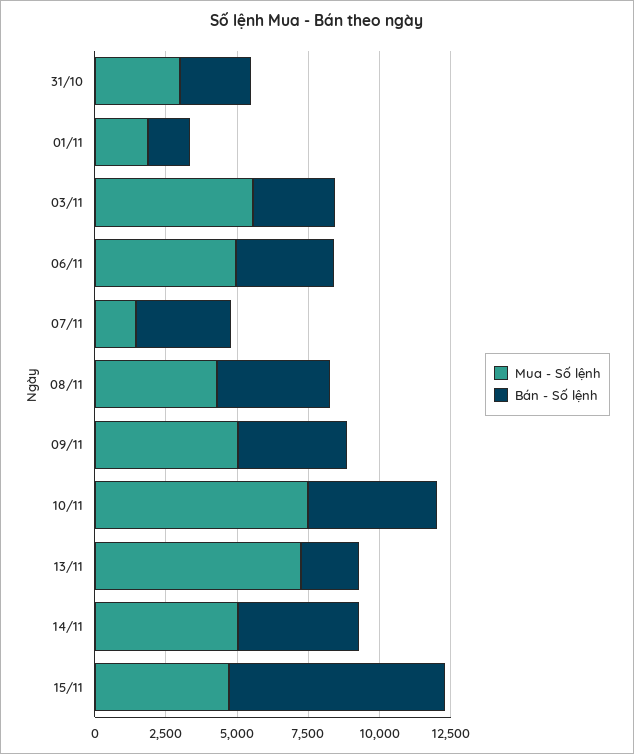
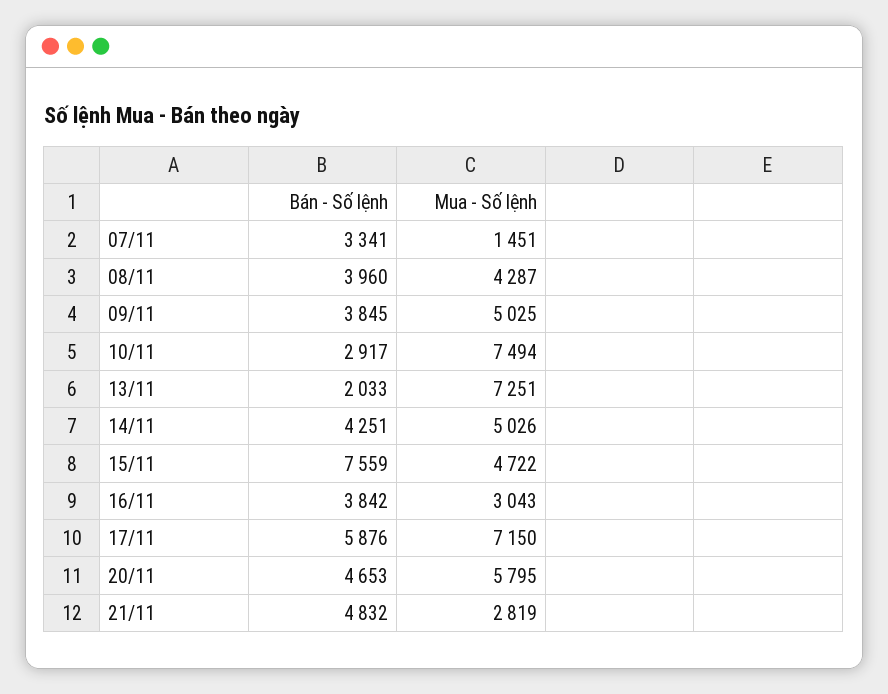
Mua - Số lệnh, 31/10: 3000 -> none
Bán - Số lệnh, 31/10: 2500 -> none
Mua - Số lệnh, 01/11: 2000 -> none
Bán - Số lệnh, 01/11: 1500 -> none
Mua - Số lệnh, 03/11: 5500 -> none
Bán - Số lệnh, 03/11: 3000 -> none
Mua - Số lệnh, 06/11: 5000 -> none
Bán - Số lệnh, 06/11: 3500 -> none
Bán - Số lệnh, 10/11: 4500 -> 2917
Bán - Số lệnh, 16/11: none -> 3842
Mua - Số lệnh, 16/11: none -> 3043
Bán - Số lệnh, 17/11: none -> 5876
Mua - Số lệnh, 17/11: none -> 7150
Bán - Số lệnh, 20/11: none -> 4653
Mua - Số lệnh, 20/11: none -> 5795
Bán - Số lệnh, 21/11: none -> 4832
Mua - Số lệnh, 21/11: none -> 2819

